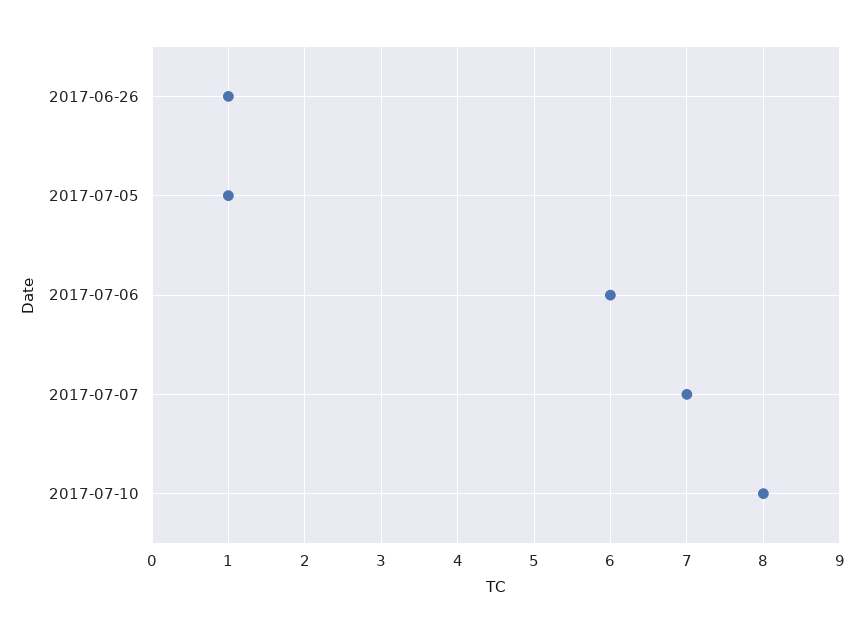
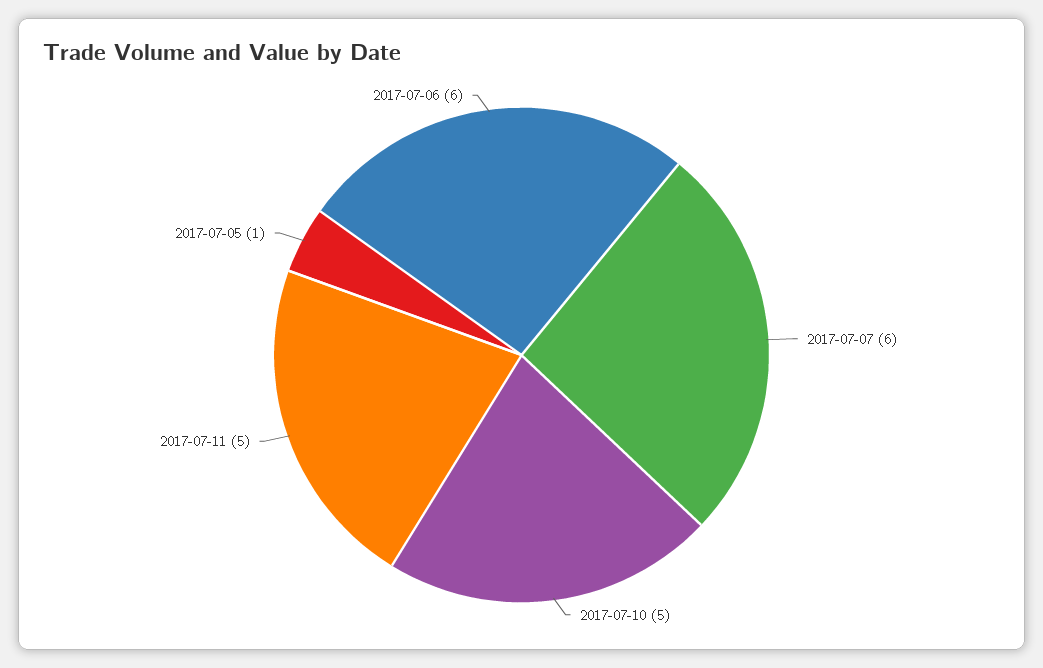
2017-06-26: 1 -> none
2017-07-07: 7 -> 6
2017-07-10: 8 -> 5
2017-07-11: none -> 5

